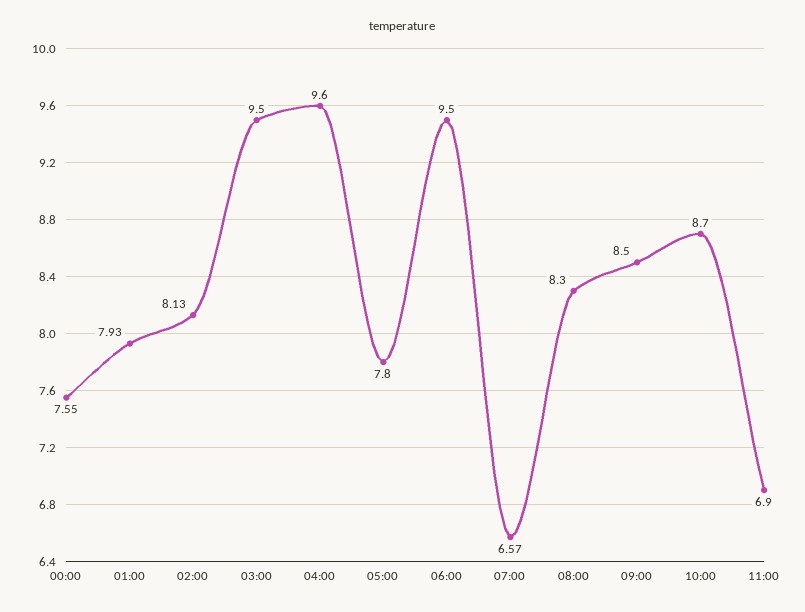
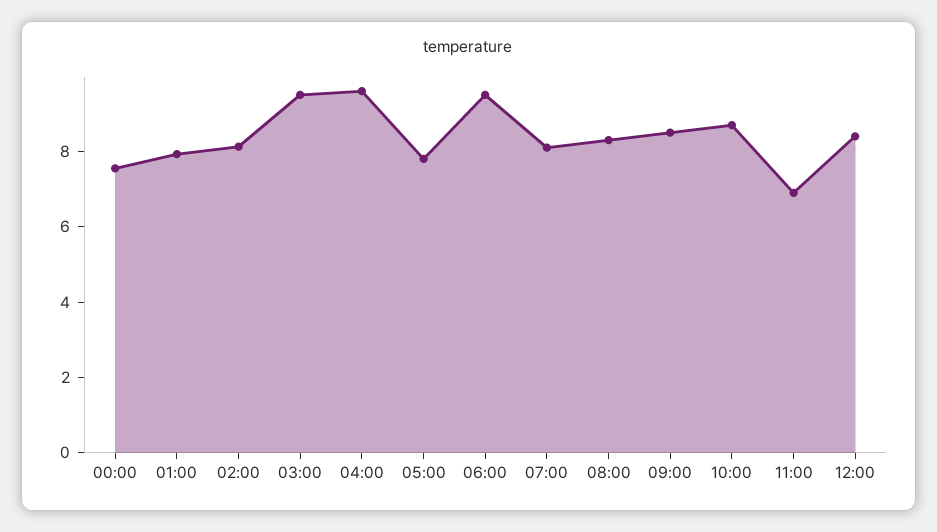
07:00: 6.57 -> 8
12:00: none -> 8.5

